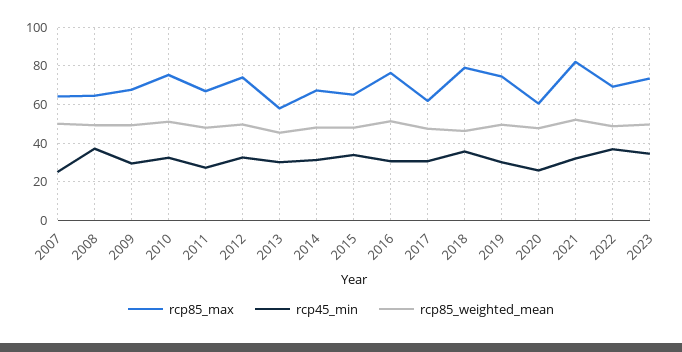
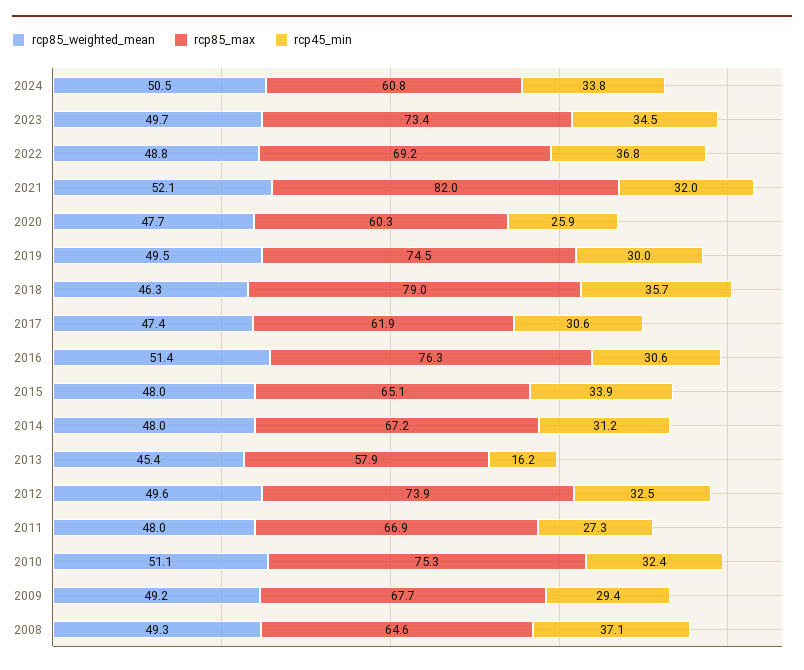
rcp85_max, 2007: 65 -> none
rcp45_min, 2007: 25 -> none
rcp85_weighted_mean, 2007: 50 -> none
rcp45_min, 2013: 30 -> 16.2
rcp85_weighted_mean, 2024: none -> 50.5
rcp85_max, 2024: none -> 60.8
rcp45_min, 2024: none -> 33.8

